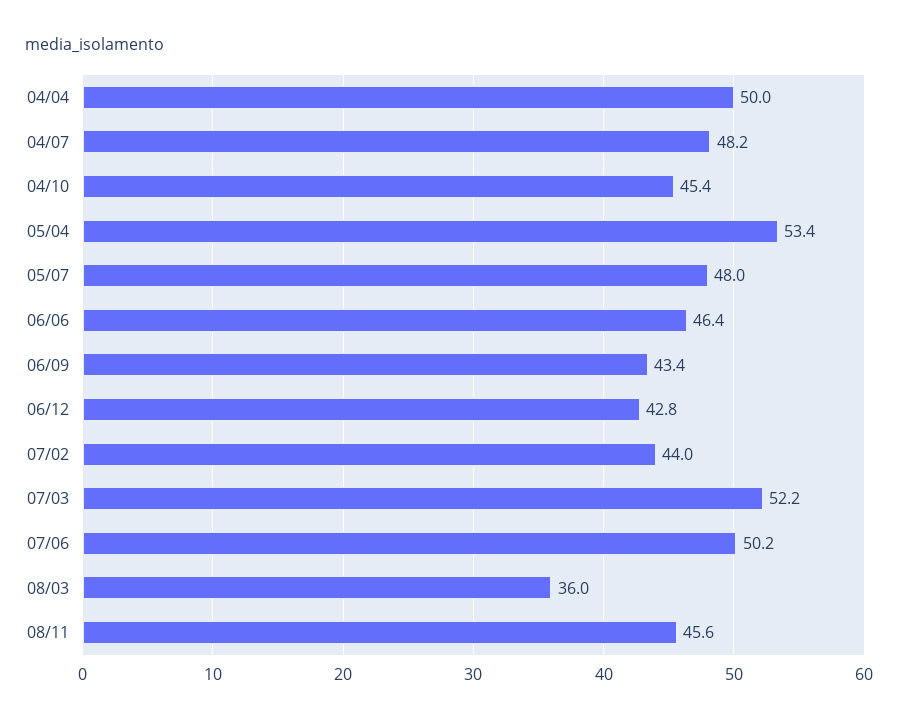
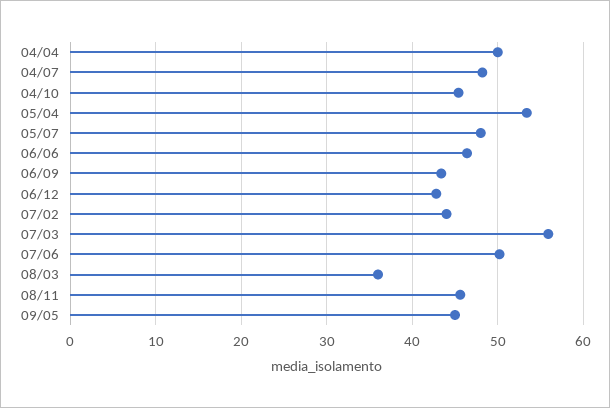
07/03: 52.2 -> 56
09/05: none -> 45

